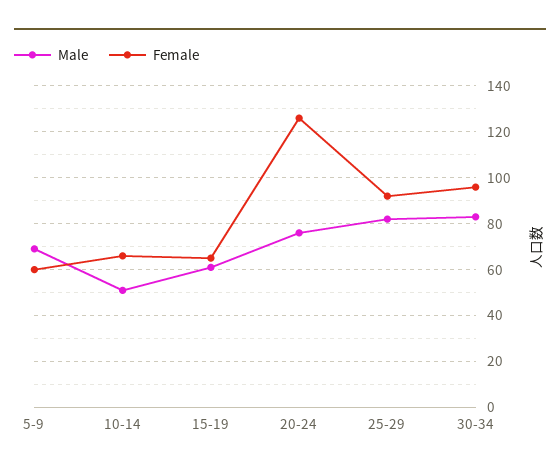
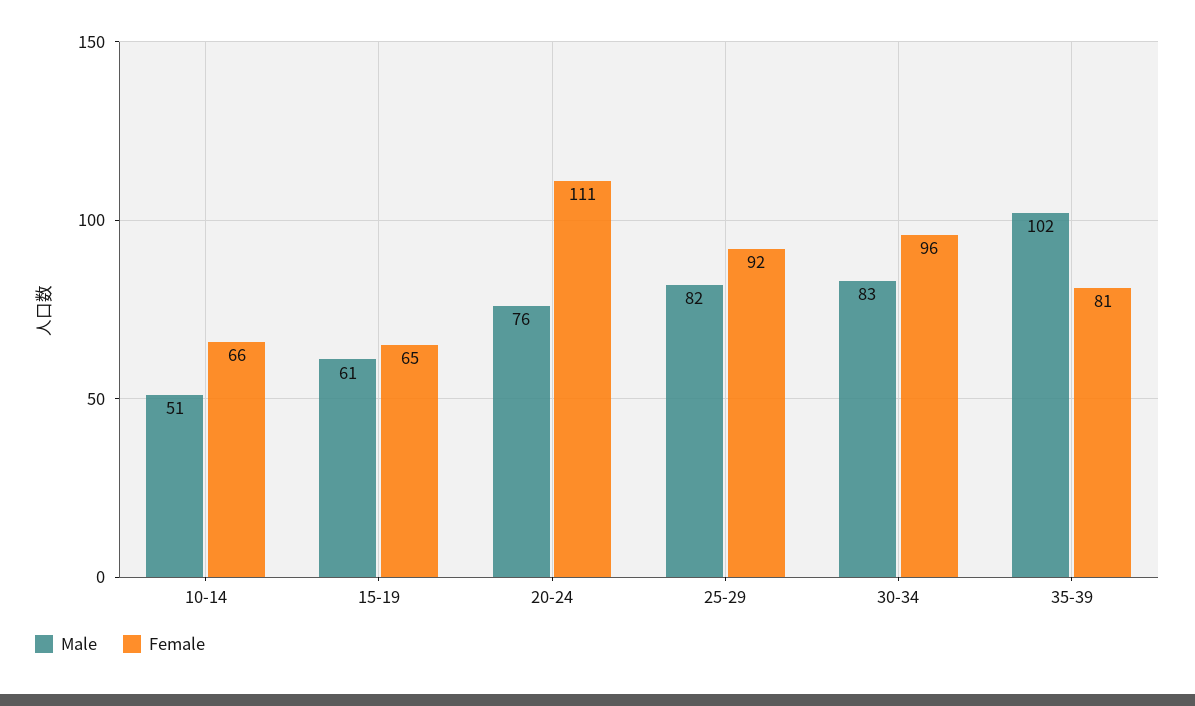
Male, 5-9: 70 -> none
Female, 5-9: 60 -> none
Female, 20-24: 125 -> 111
Male, 35-39: none -> 102
Female, 35-39: none -> 81

